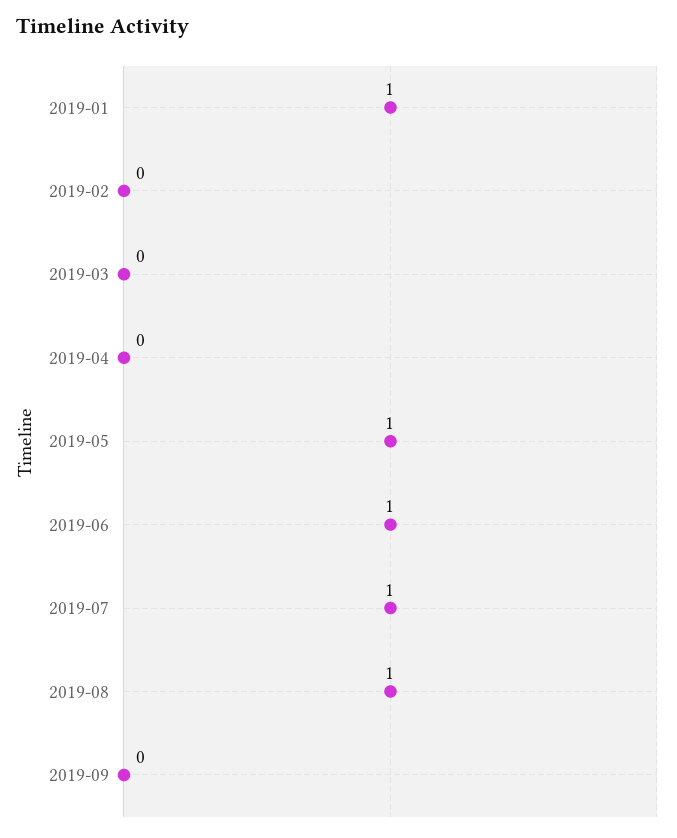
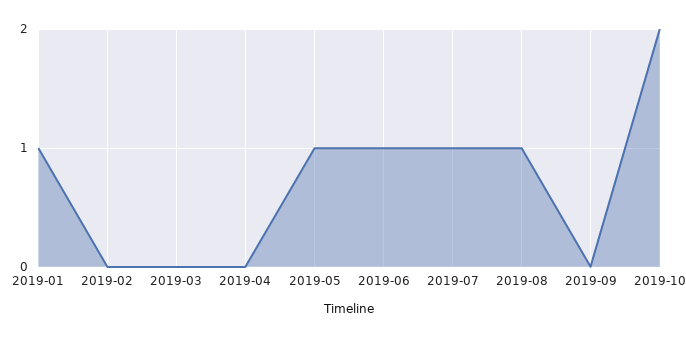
2019-10: none -> 2

